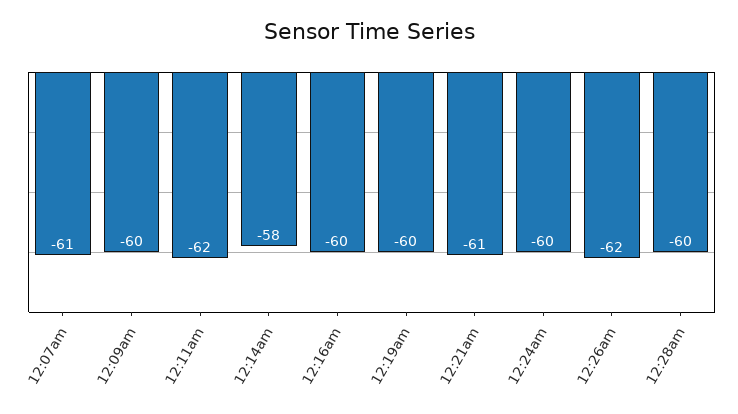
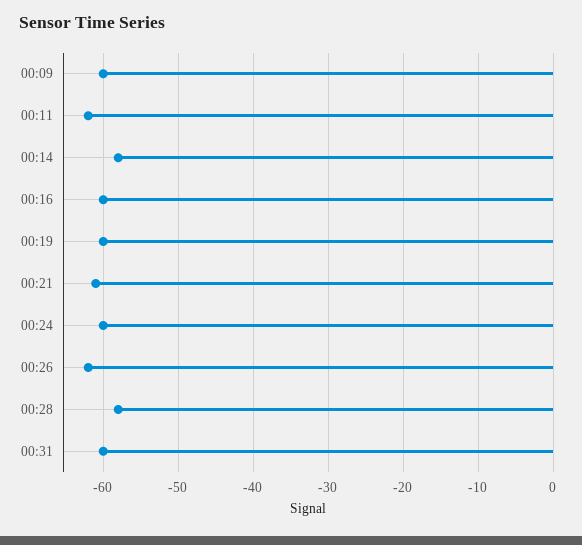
12:07am: -61 -> none
12:28am: -60 -> -58
00:31: none -> -60

